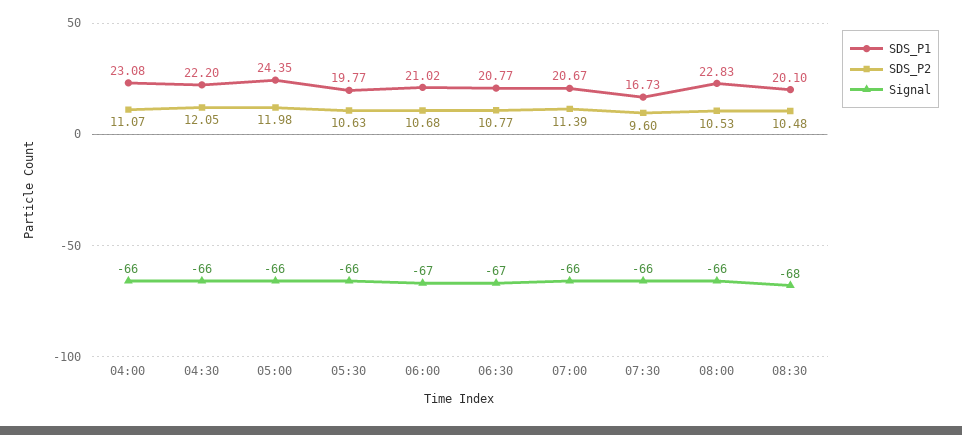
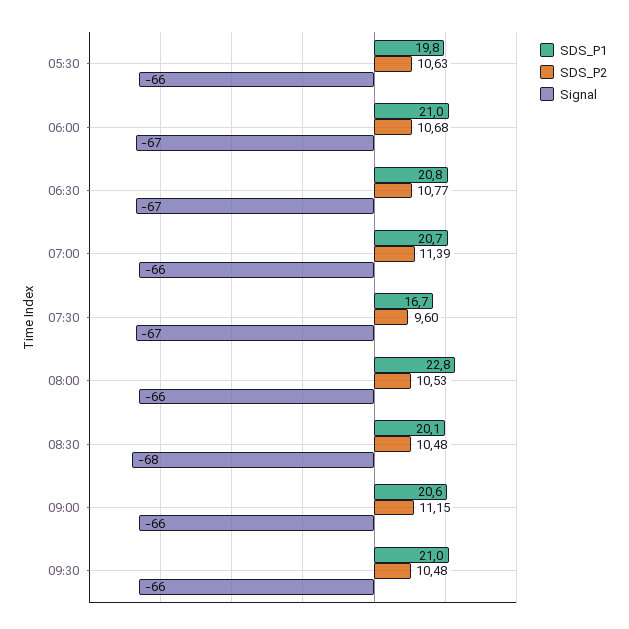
SDS_P1, 04:00: 23.08 -> none
SDS_P2, 04:00: 11.07 -> none
Signal, 04:00: -66 -> none
SDS_P1, 04:30: 22.2 -> none
SDS_P2, 04:30: 12.05 -> none
Signal, 04:30: -66 -> none
SDS_P1, 05:00: 24.35 -> none
SDS_P2, 05:00: 11.98 -> none
Signal, 05:00: -66 -> none
Signal, 07:30: -66 -> -67
SDS_P1, 09:00: none -> 20.6
SDS_P2, 09:00: none -> 11.15
Signal, 09:00: none -> -66
SDS_P1, 09:30: none -> 21
SDS_P2, 09:30: none -> 10.48
Signal, 09:30: none -> -66

